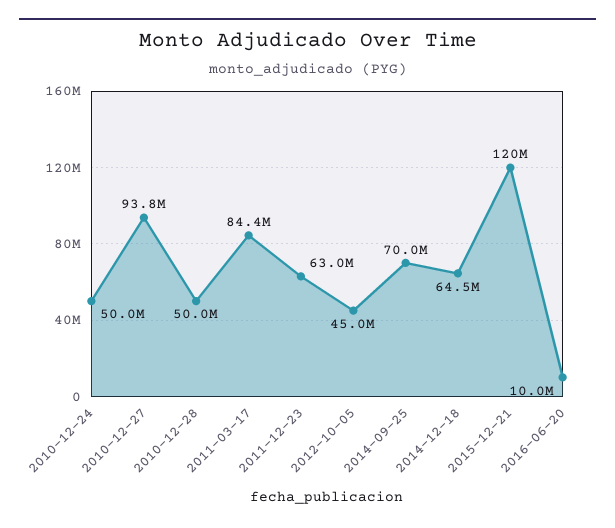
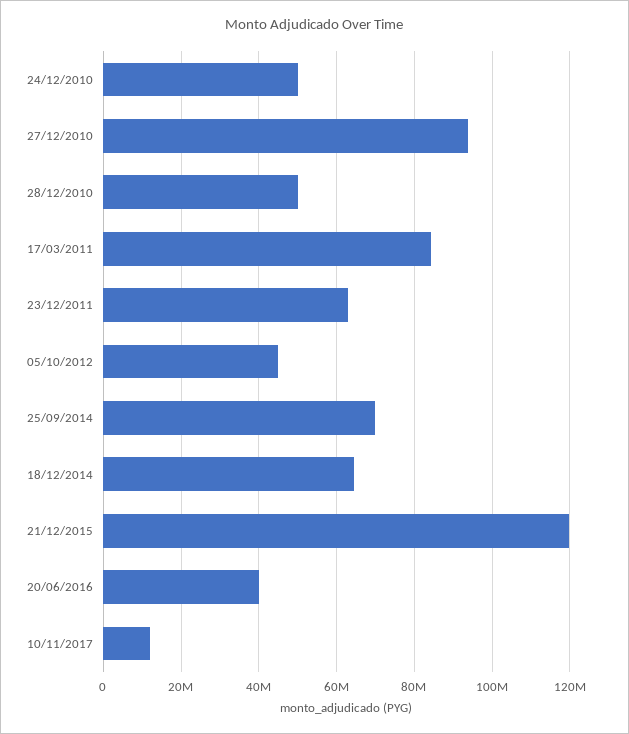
2016-06-20: 10000000 -> 40000000
10/11/2017: none -> 12000000

